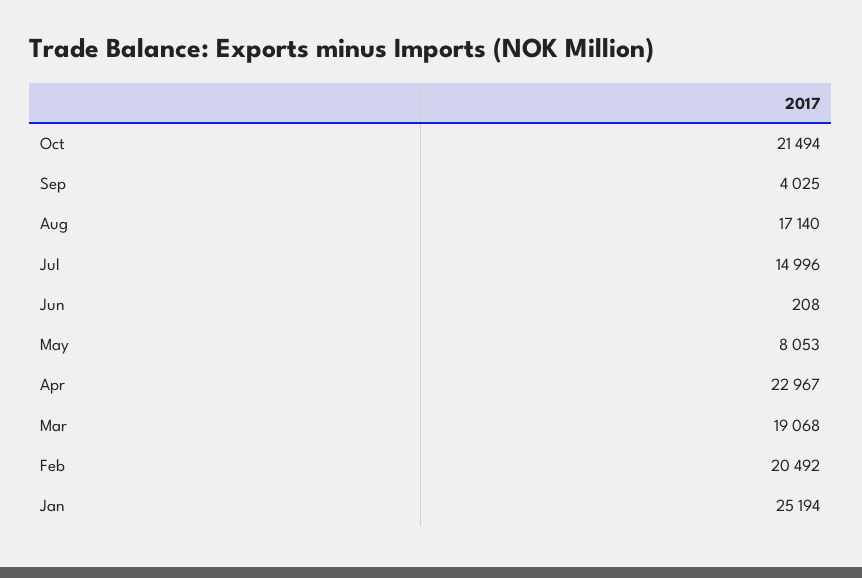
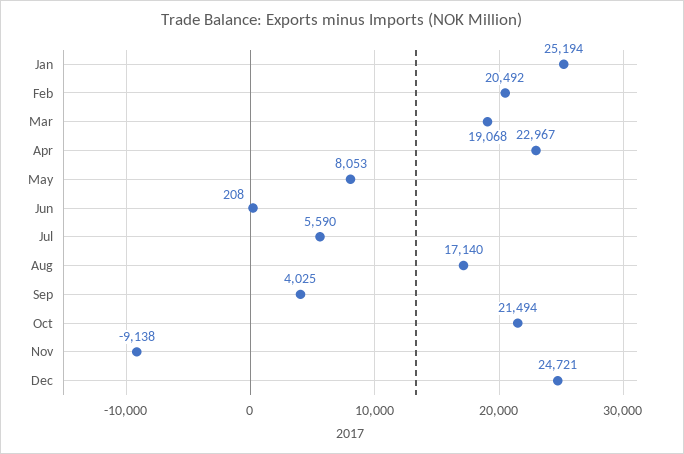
Jul: 14996 -> 5590
Nov: none -> -9138
Dec: none -> 24721

